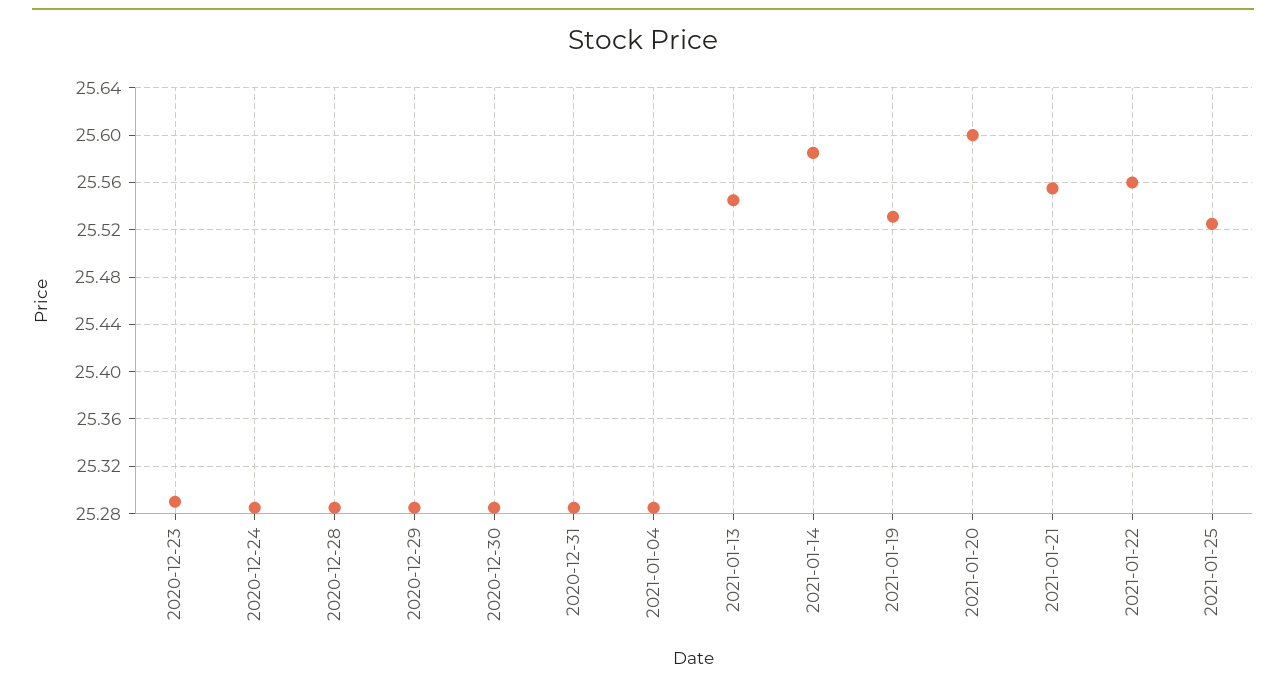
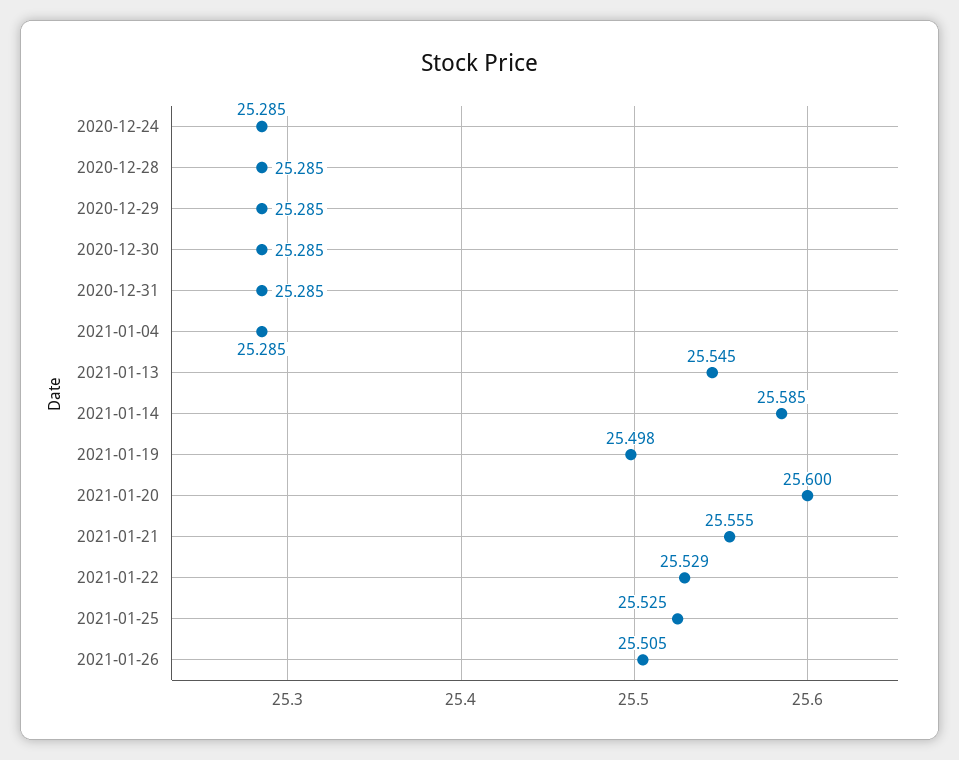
2020-12-23: 25.29 -> none
2021-01-19: 25.53 -> 25.498
2021-01-22: 25.56 -> 25.529
2021-01-26: none -> 25.505

